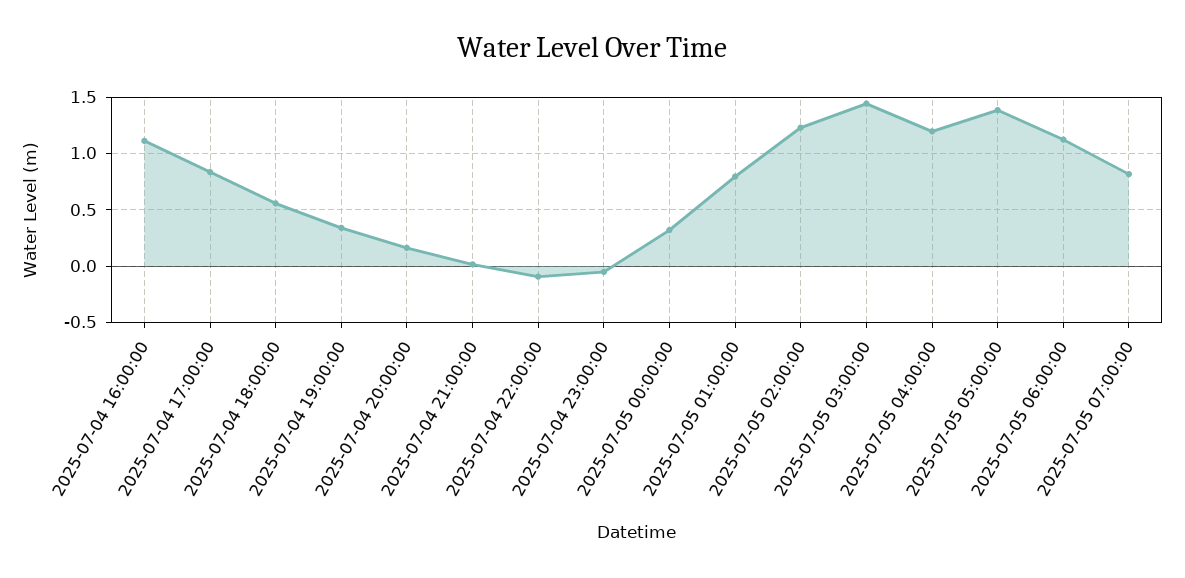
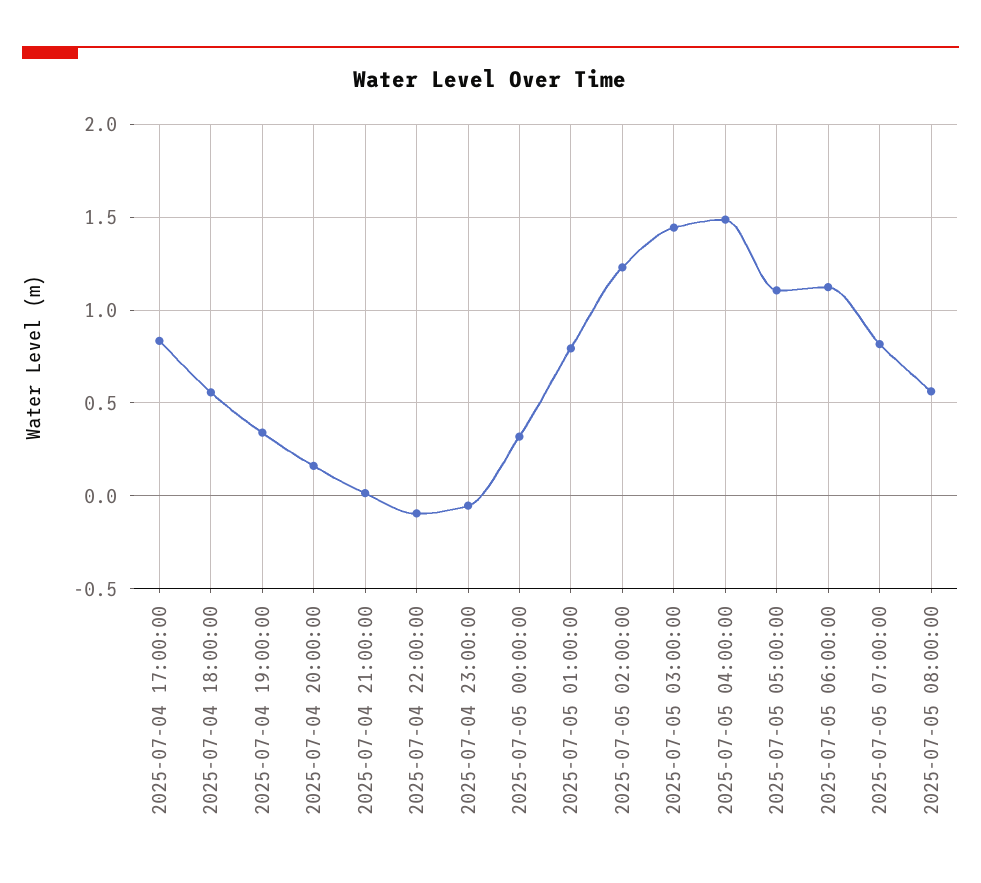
2025-07-04 16:00:00: 1.1 -> none
2025-07-05 04:00:00: 1.2 -> 1.5
2025-07-05 05:00:00: 1.4 -> 1.1
2025-07-05 08:00:00: none -> 0.55

